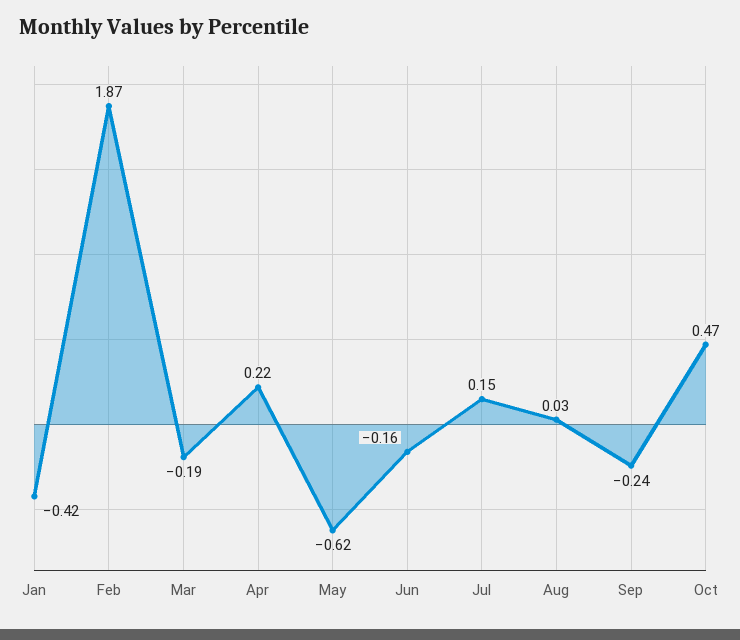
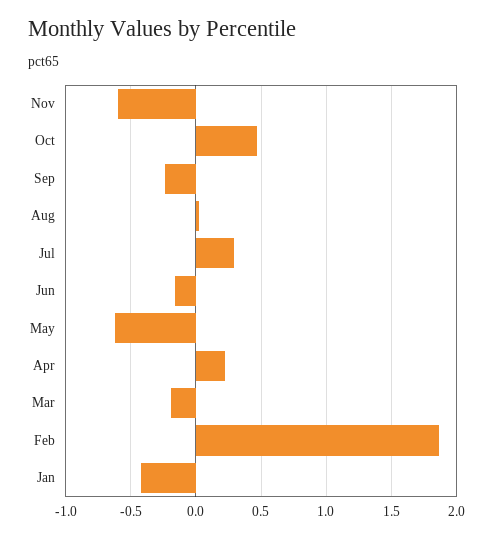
Jul: 0.15 -> 0.3
Nov: none -> -0.6

